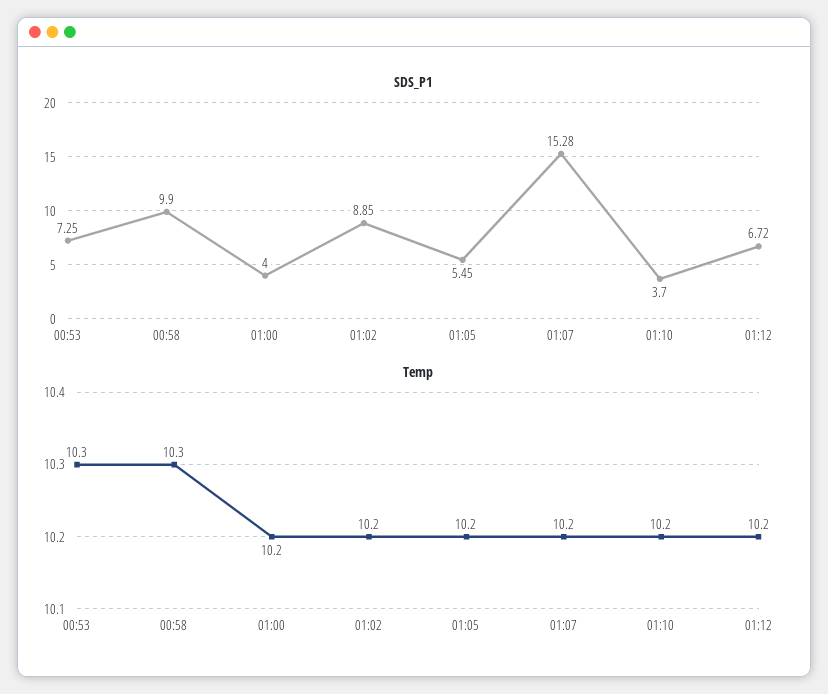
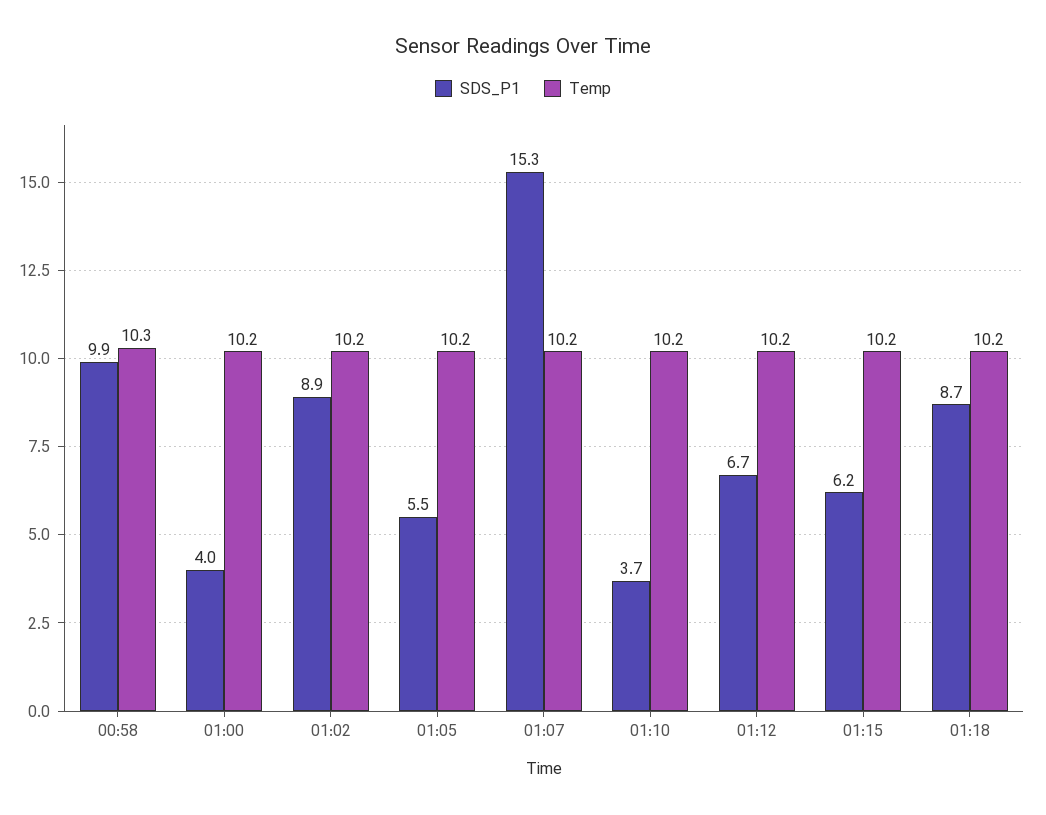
SDS_P1, 00:53: 7.25 -> none
Temp, 00:53: 10.3 -> none
SDS_P1, 01:15: none -> 6.2
Temp, 01:15: none -> 10.2
SDS_P1, 01:18: none -> 8.7
Temp, 01:18: none -> 10.2

